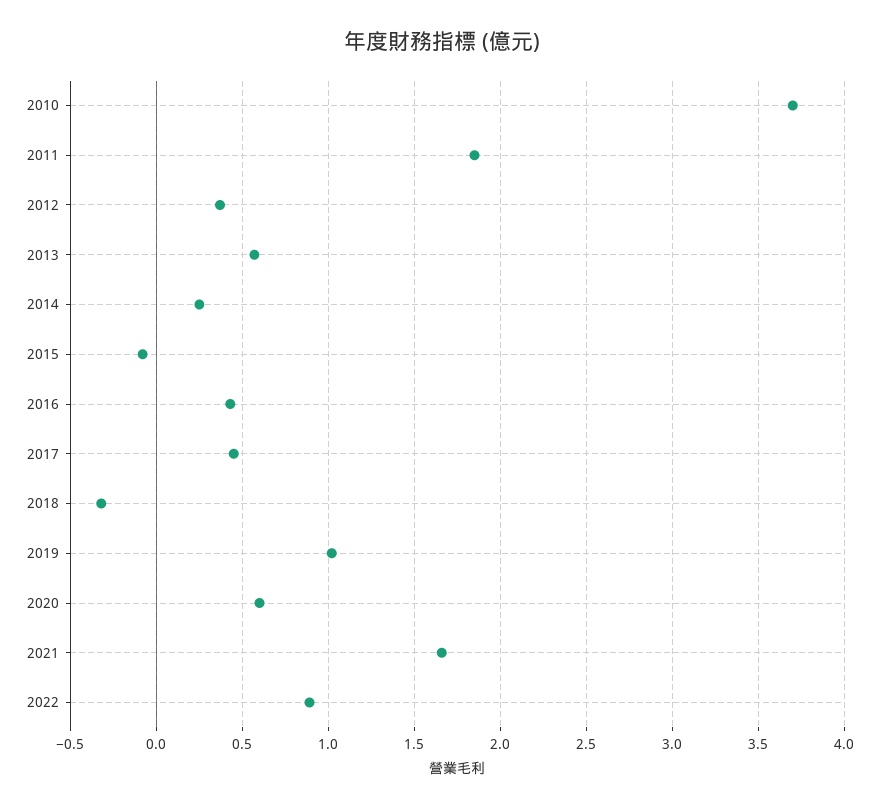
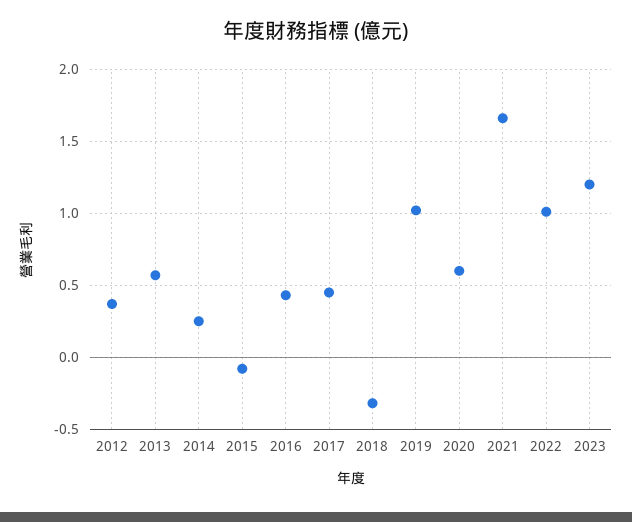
2010: 3.7 -> none
2011: 1.85 -> none
2022: 0.9 -> 1
2023: none -> 1.2

